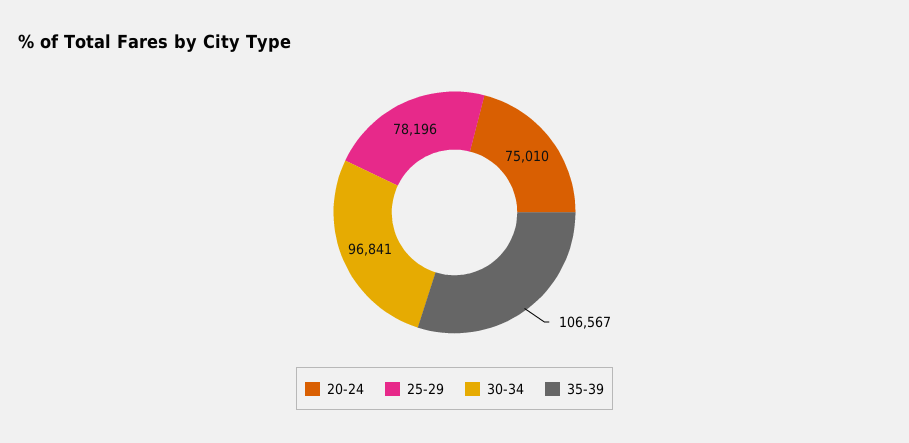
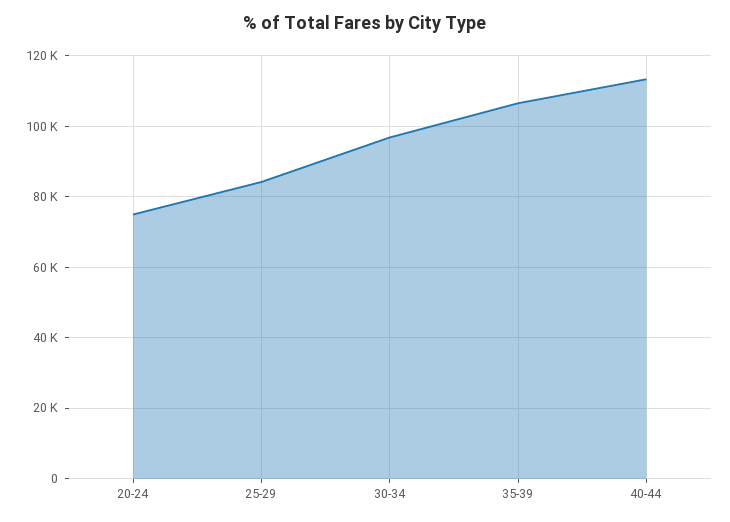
25-29: 78196 -> 84000
40-44: none -> 114000

